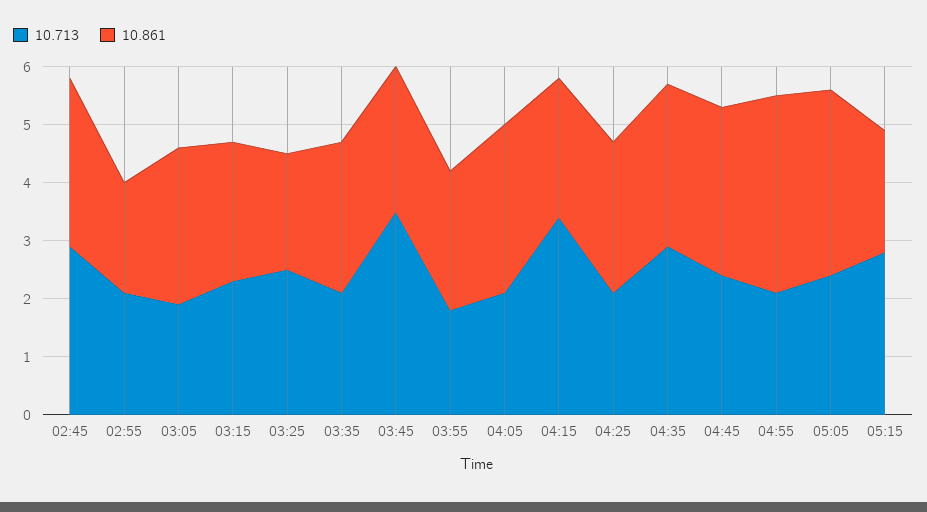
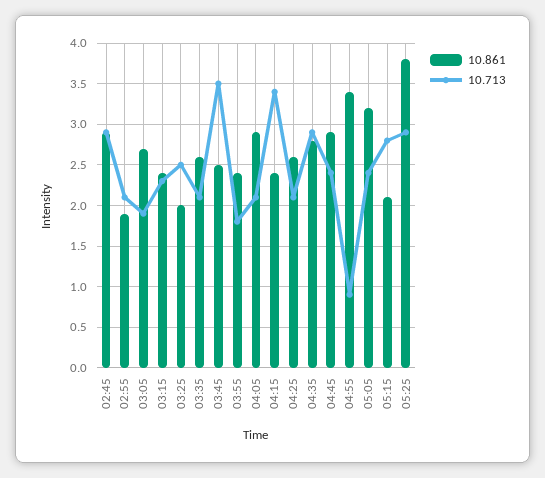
10.713, 04:55: 2 -> 0.9
10.861, 05:25: none -> 3.8
10.713, 05:25: none -> 2.9

